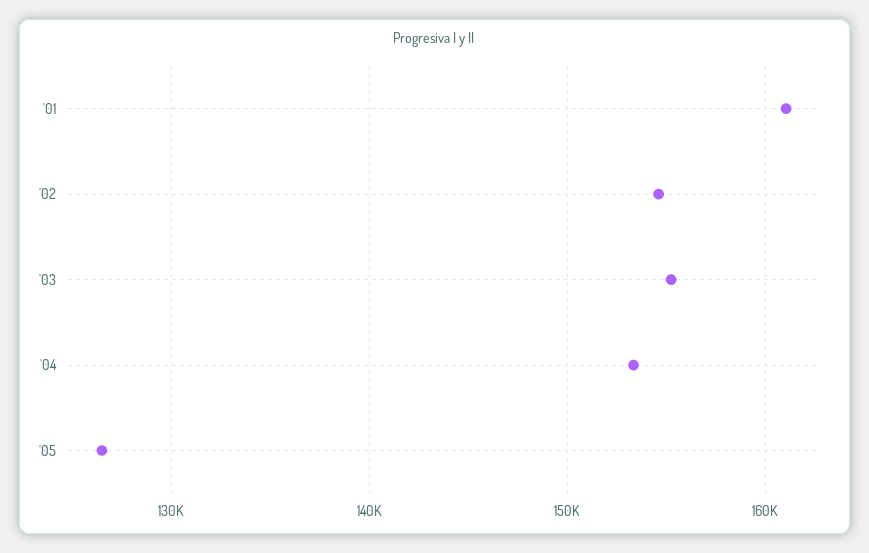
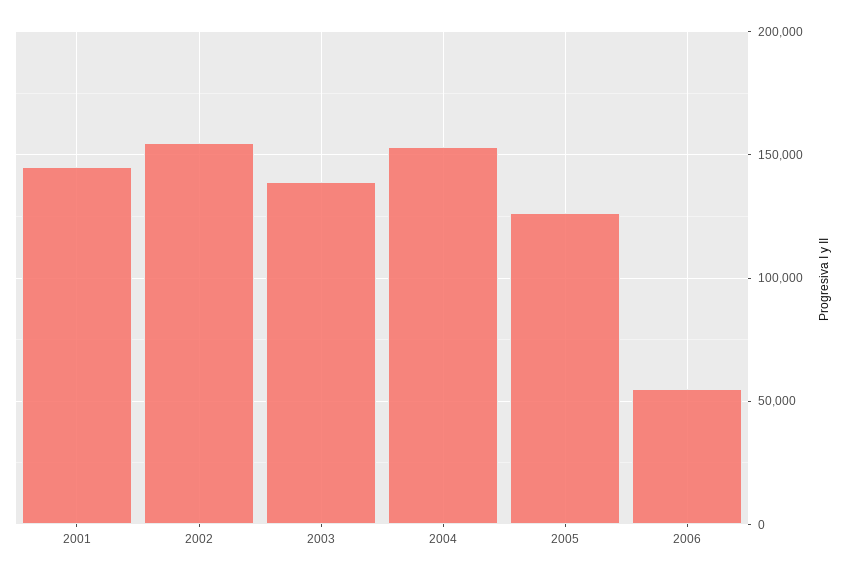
'01: 161000 -> 145000
'03: 155000 -> 140000
2006: none -> 55000

